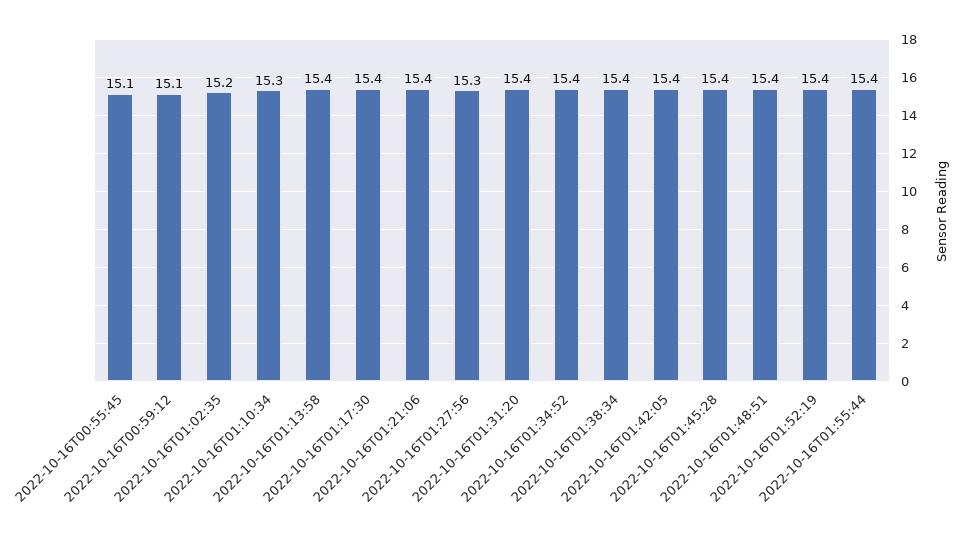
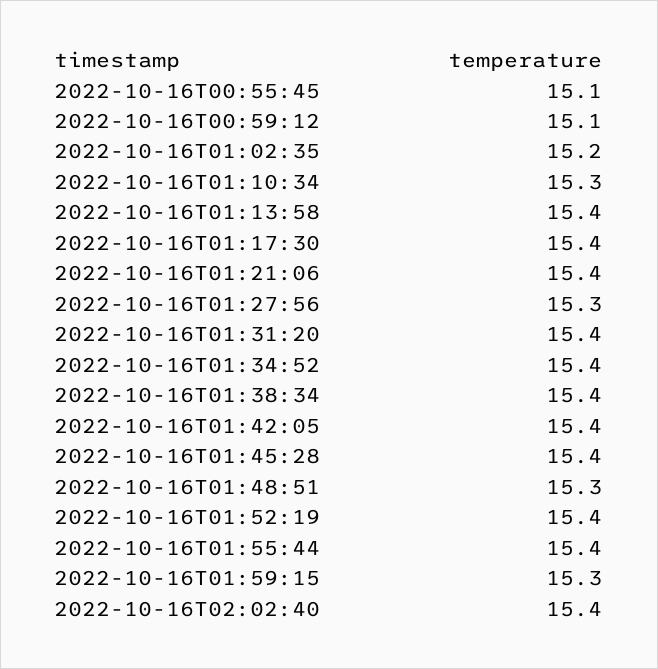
2022-10-16T01:48:51: 15.4 -> 15.3
2022-10-16T01:59:15: none -> 15.3
2022-10-16T02:02:40: none -> 15.4

